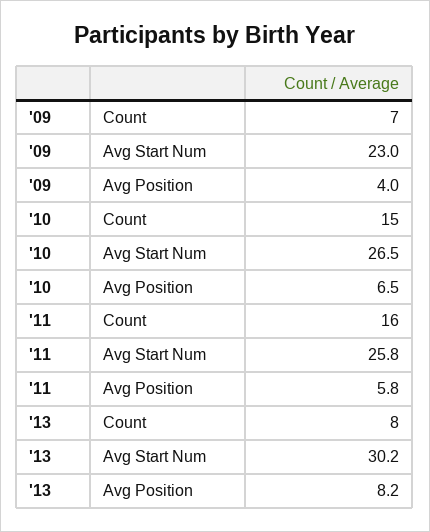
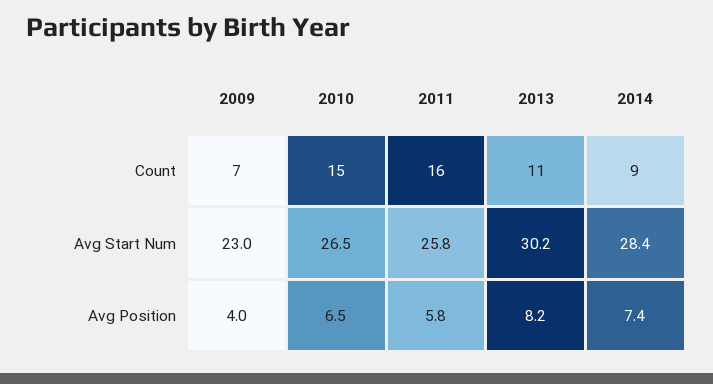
'13, Count: 8 -> 11
2014, Count: none -> 9
2014, Avg Start Num: none -> 28.4
2014, Avg Position: none -> 7.4

